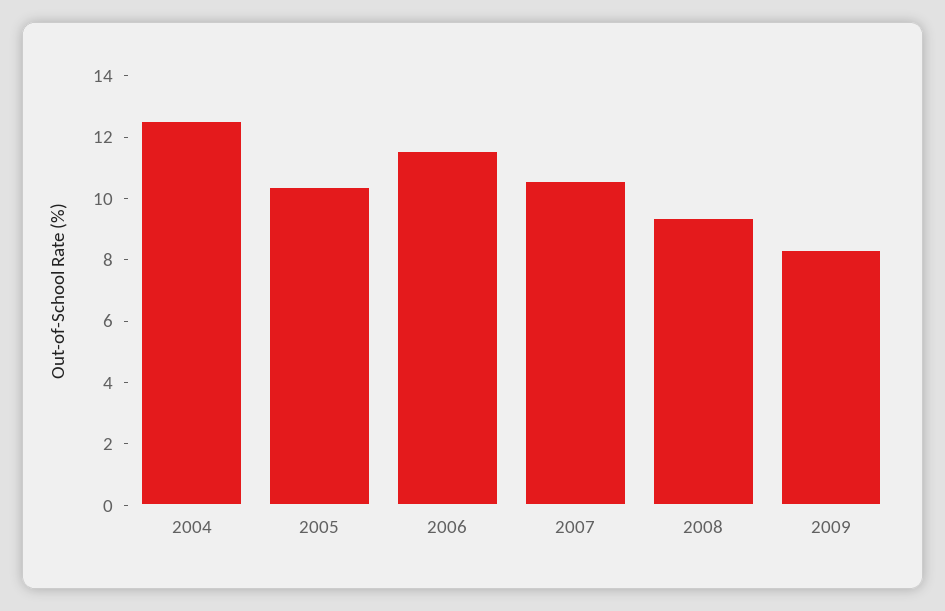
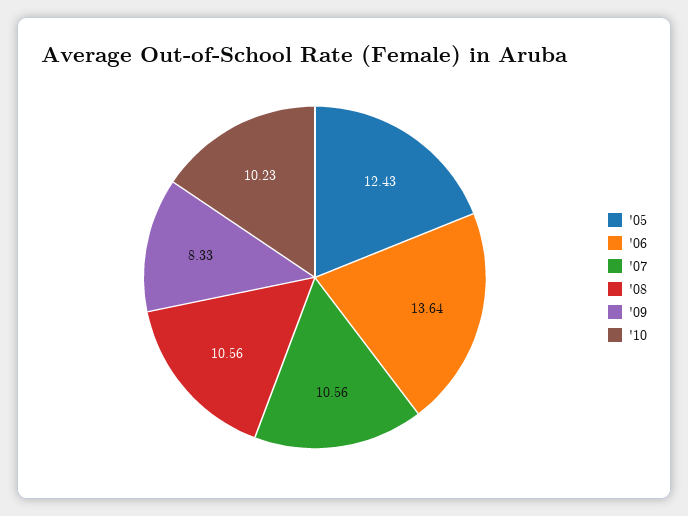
2004: 12.5 -> none
2005: 10.5 -> 12.43
2006: 11.5 -> 13.64
2008: 9.5 -> 10.56
'10: none -> 10.23

